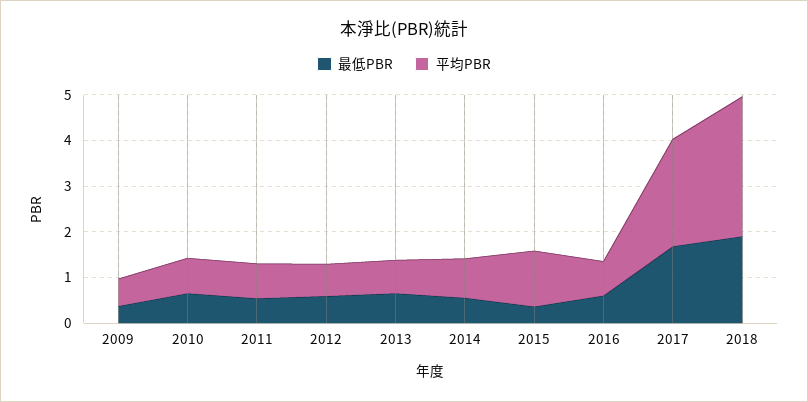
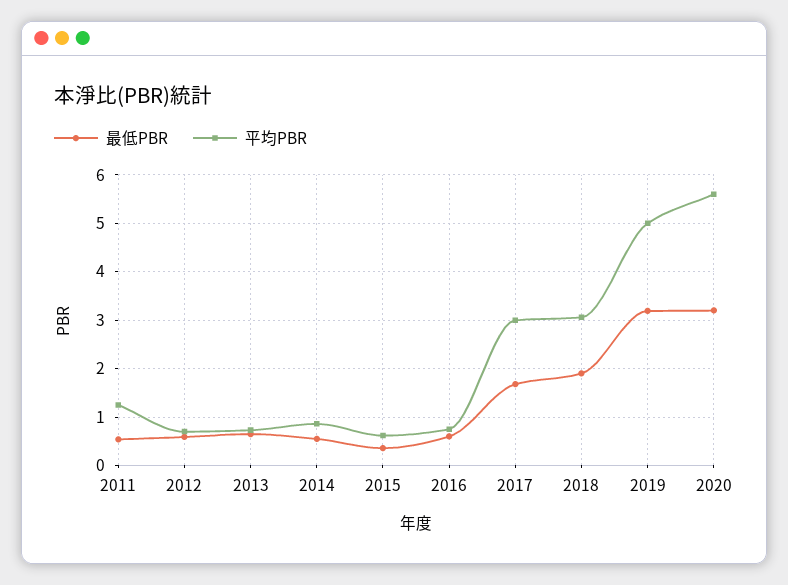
最低PBR, 2009: 0.4 -> none
平均PBR, 2009: 0.6 -> none
最低PBR, 2010: 0.6 -> none
平均PBR, 2010: 0.8 -> none
平均PBR, 2011: 0.8 -> 1.2
平均PBR, 2015: 1.2 -> 0.6
平均PBR, 2017: 2.4 -> 3
最低PBR, 2019: none -> 3.2
平均PBR, 2019: none -> 5
最低PBR, 2020: none -> 3.2
平均PBR, 2020: none -> 5.6

